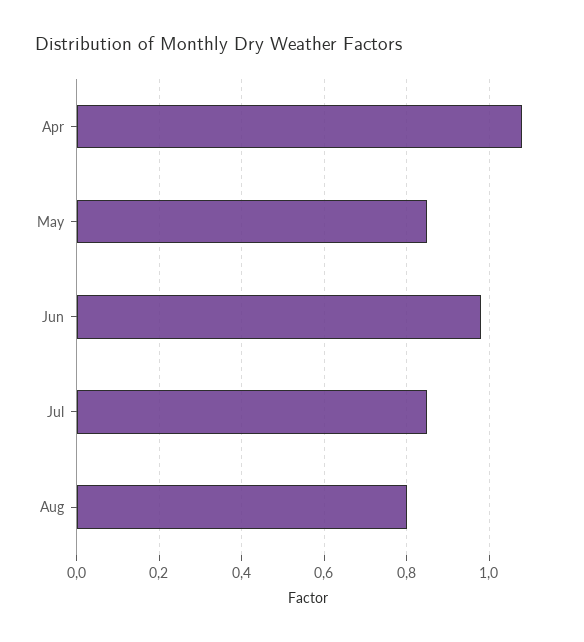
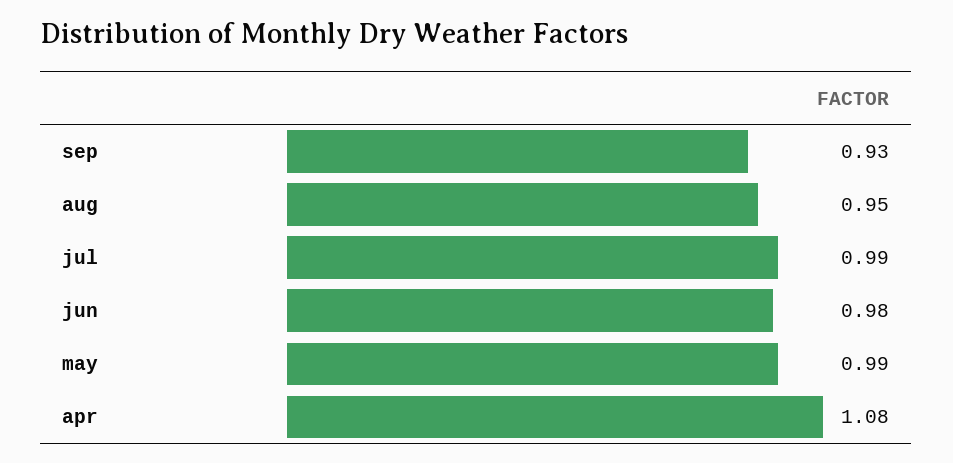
May: 0.85 -> 0.99
Jul: 0.85 -> 0.99
Aug: 0.8 -> 0.95
sep: none -> 0.93

